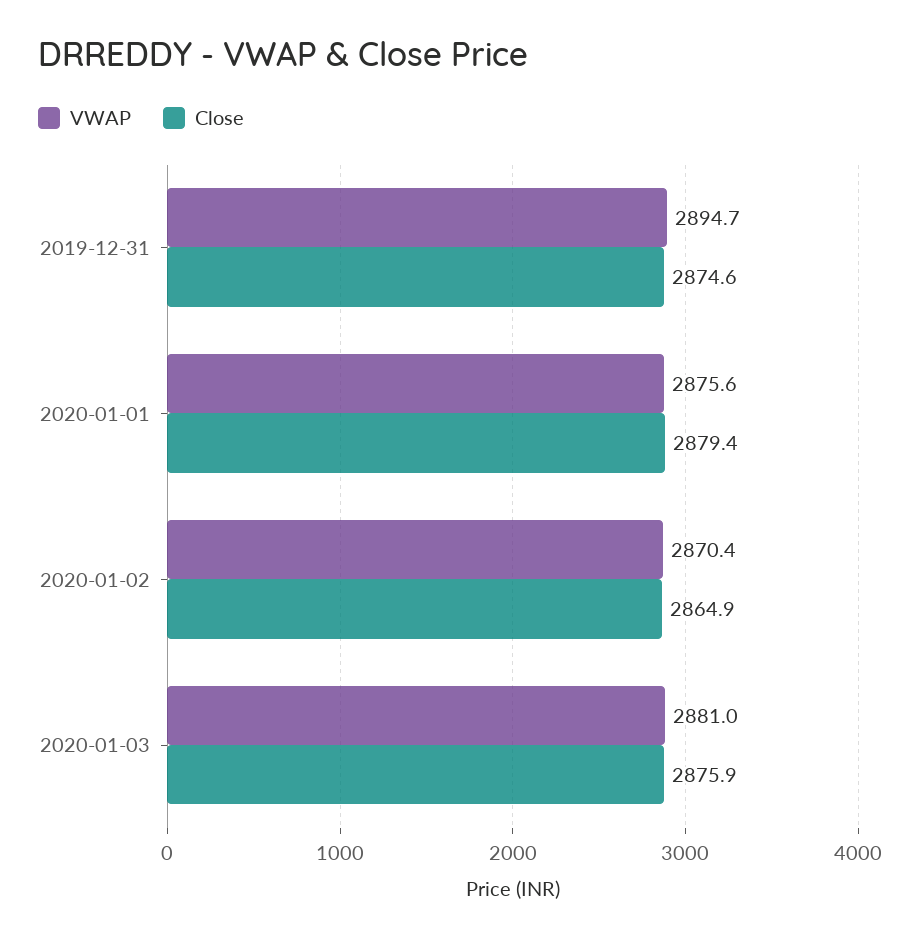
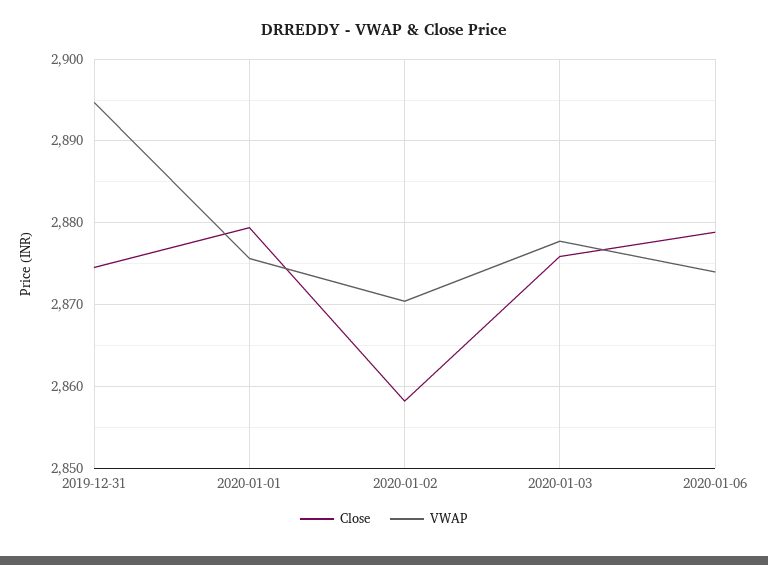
Close, 2020-01-02: 2864.9 -> 2858
VWAP, 2020-01-03: 2881 -> 2878
Close, 2020-01-06: none -> 2879
VWAP, 2020-01-06: none -> 2874

